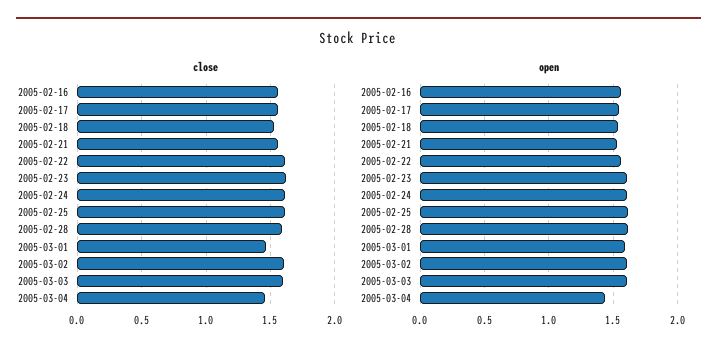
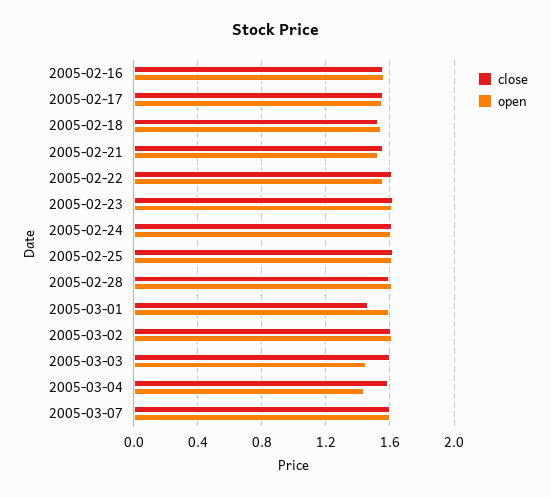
close, 2005-03-04: 1.45 -> 1.6
open, 2005-03-03: 1.6 -> 1.45
close, 2005-03-07: none -> 1.6
open, 2005-03-07: none -> 1.6

